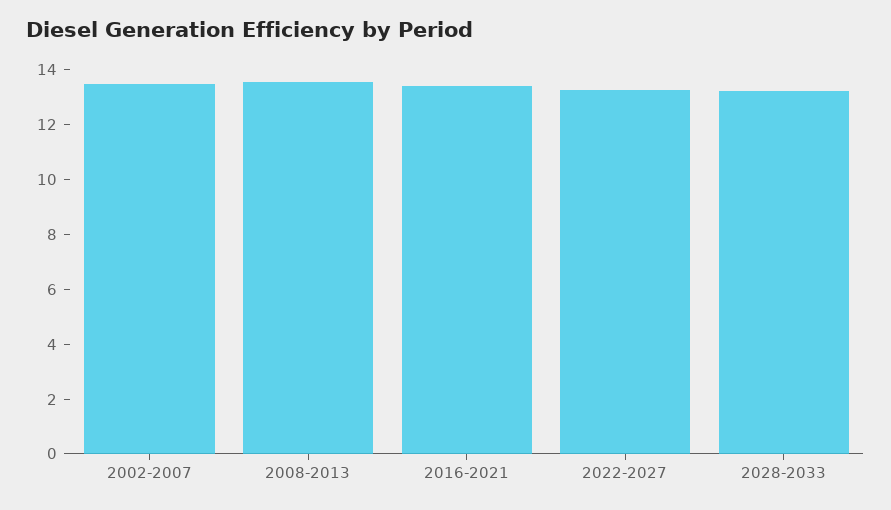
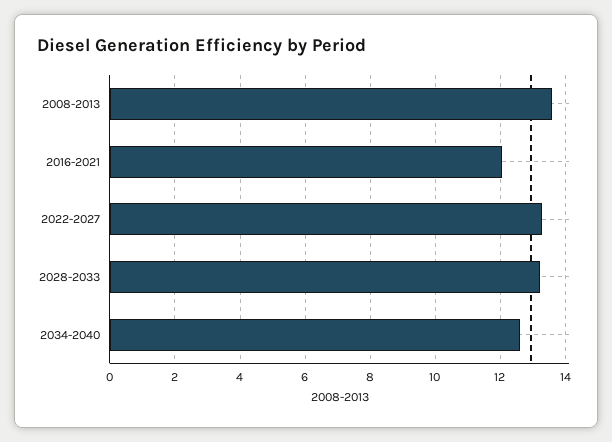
2002-2007: 13.5 -> none
2016-2021: 13.5 -> 12
2034-2040: none -> 12.6

